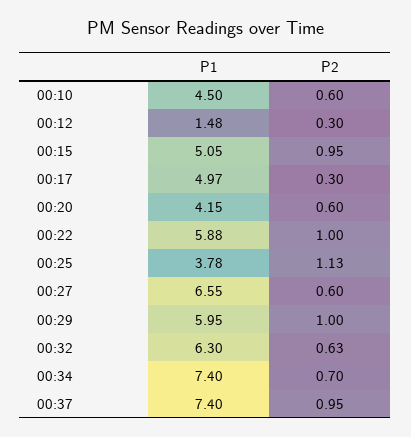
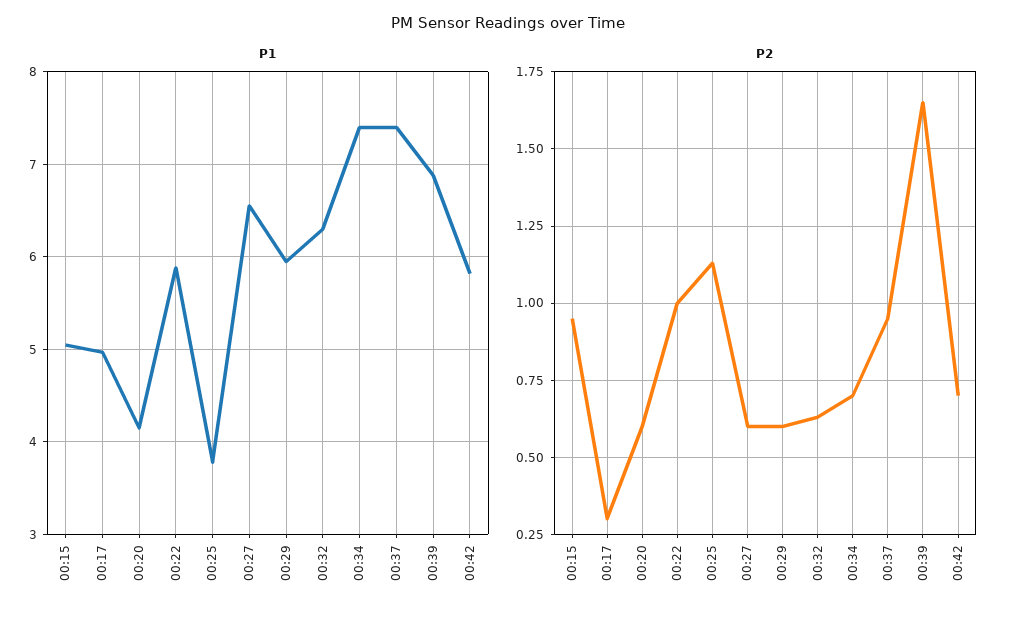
P1, 00:10: 4.5 -> none
P2, 00:10: 0.6 -> none
P1, 00:12: 1.48 -> none
P2, 00:12: 0.3 -> none
P2, 00:29: 1 -> 0.6
P1, 00:39: none -> 6.9
P1, 00:42: none -> 5.8
P2, 00:39: none -> 1.65
P2, 00:42: none -> 0.7

